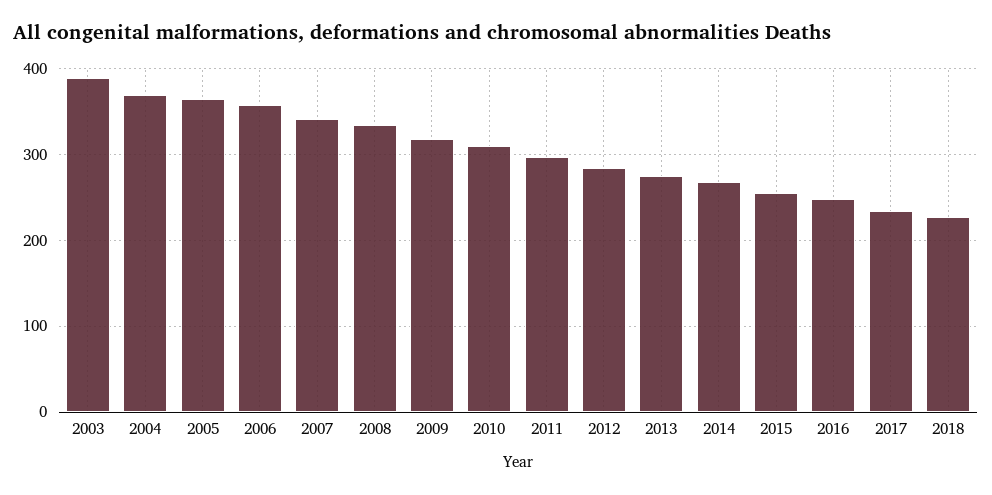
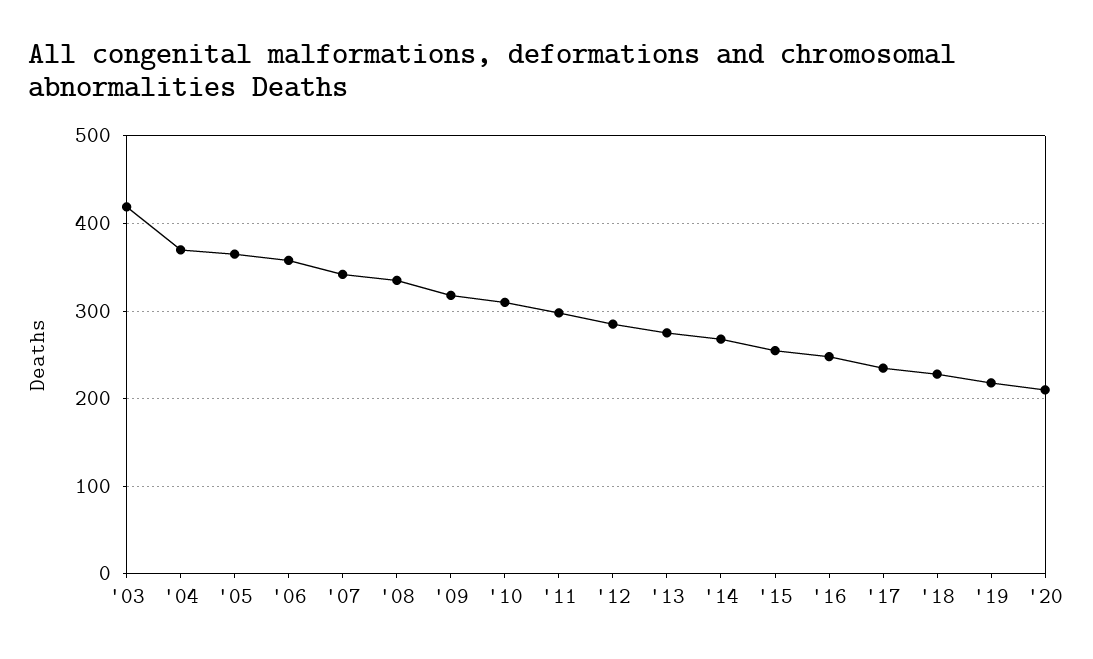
2003: 390 -> 420
'19: none -> 220
'20: none -> 210

